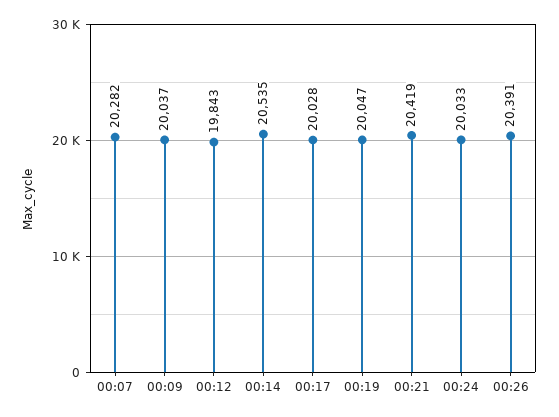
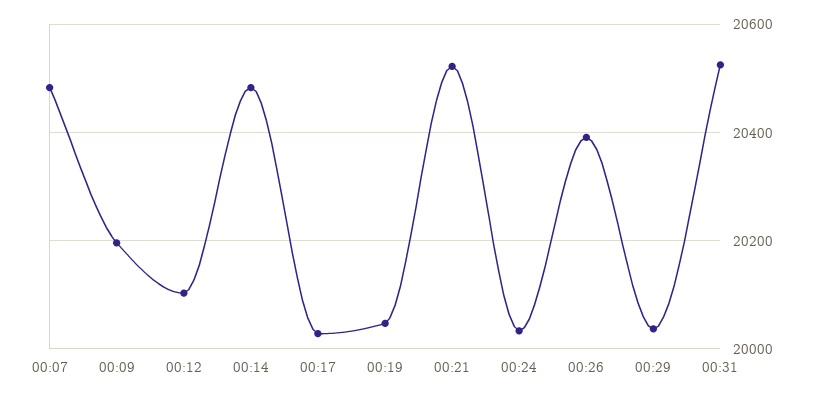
00:07: 20282 -> 20480
00:09: 20037 -> 20200
00:12: 19843 -> 20100
00:14: 20535 -> 20480
00:21: 20419 -> 20520
00:29: none -> 20040
00:31: none -> 20520

